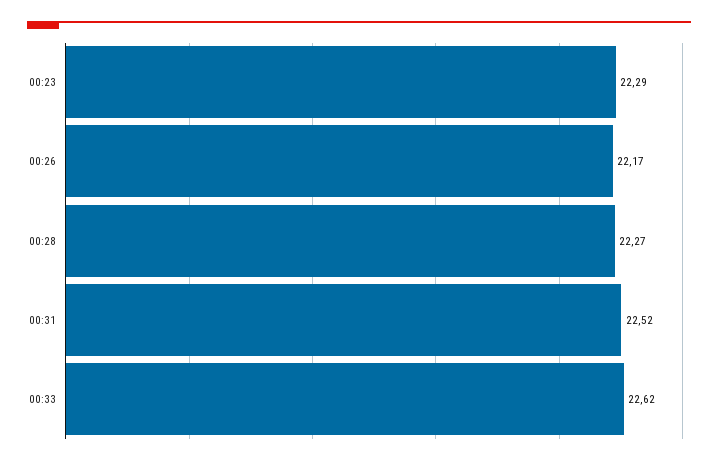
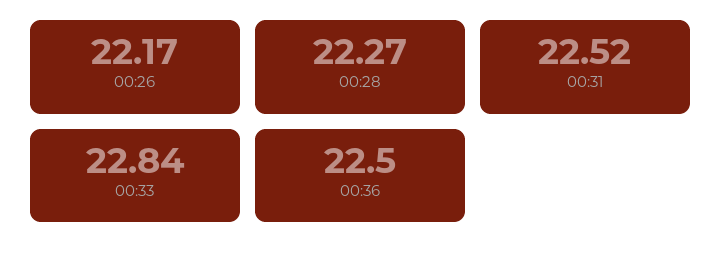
00:23: 22.29 -> none
00:33: 22.62 -> 22.84
00:36: none -> 22.5

